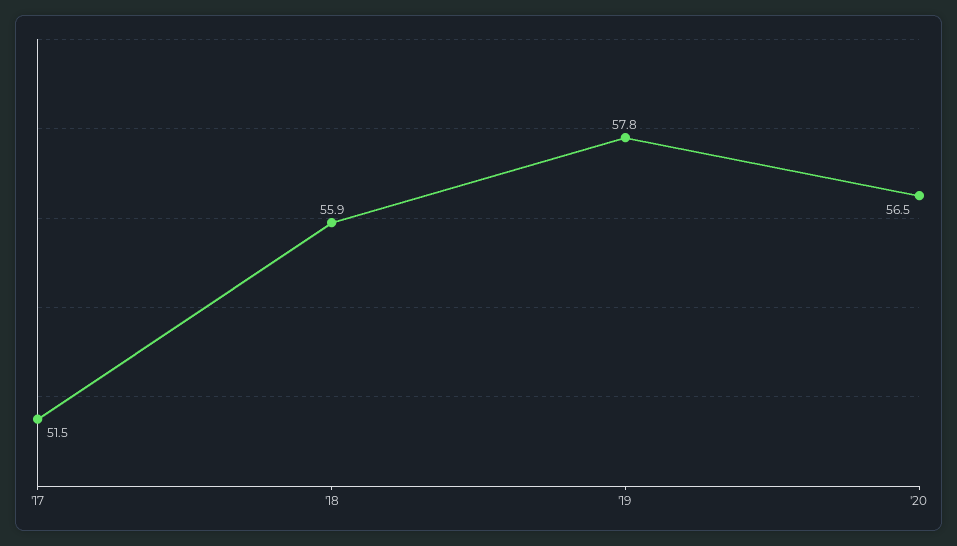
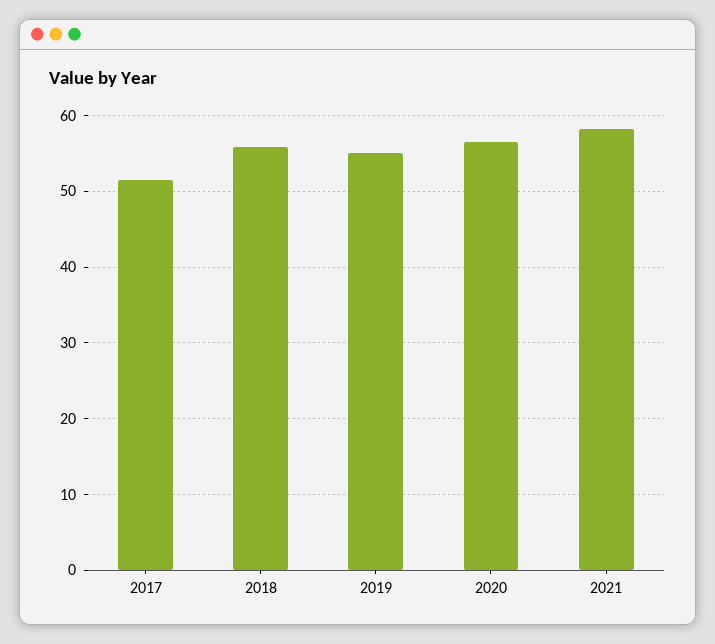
'19: 57.8 -> 55
2021: none -> 58

